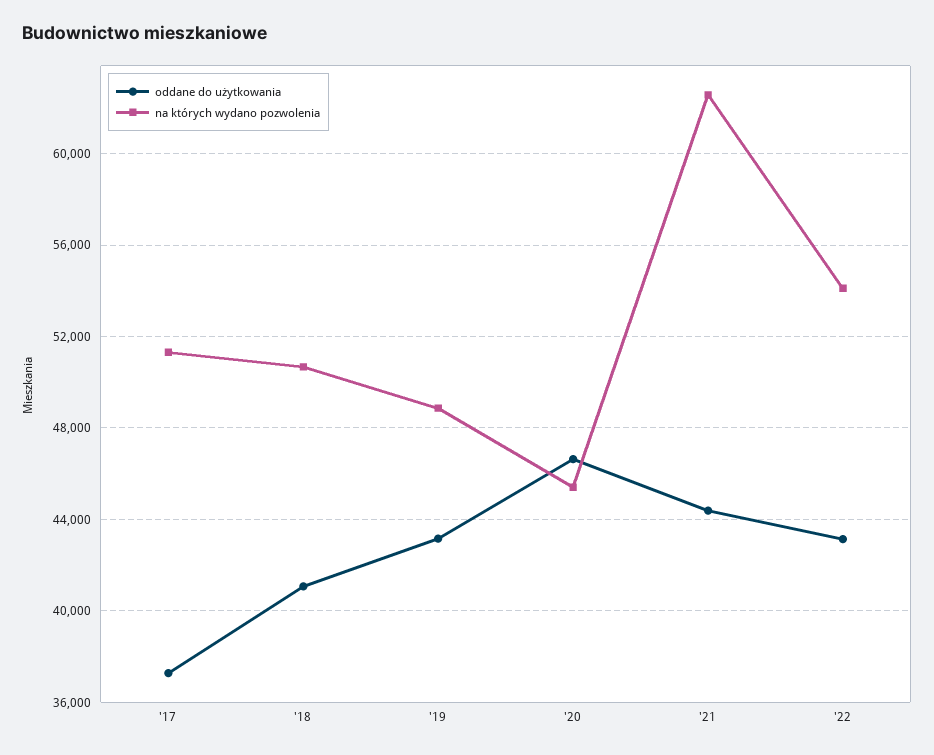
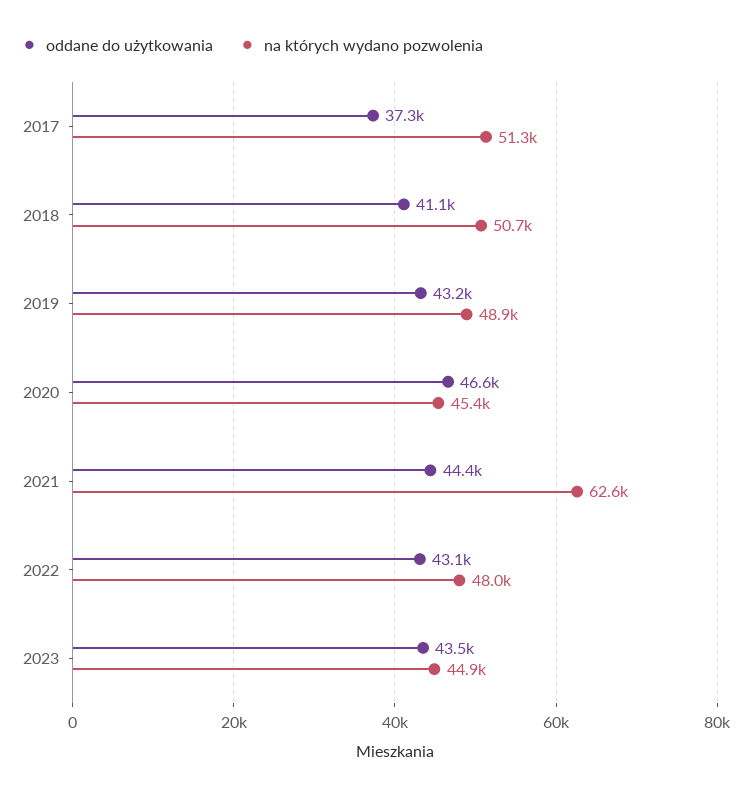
na których wydano pozwolenia, '22: 54000 -> 48000
oddane do użytkowania, 2023: none -> 43500
na których wydano pozwolenia, 2023: none -> 44900

